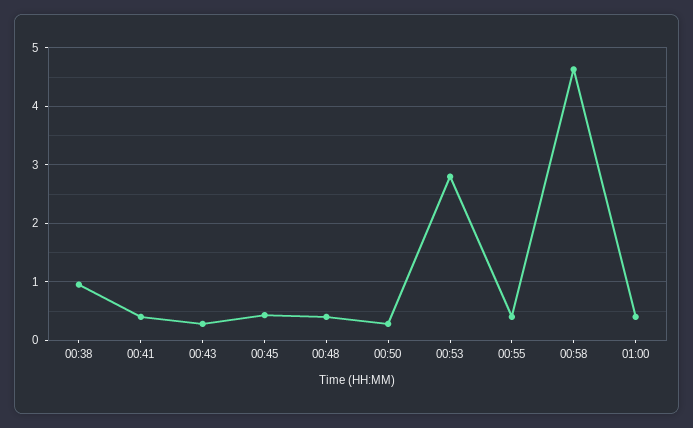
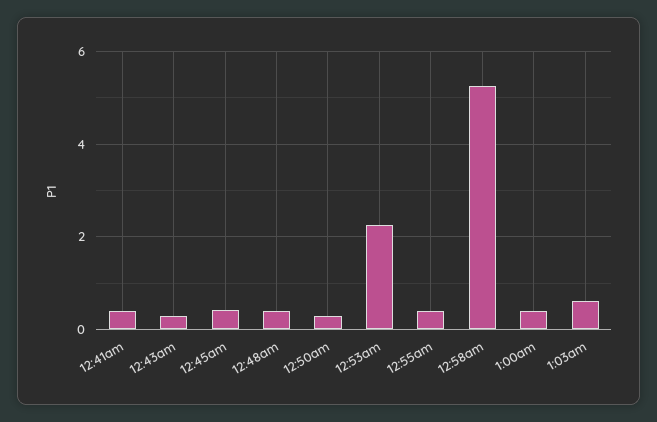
00:38: 1 -> none
00:53: 2.8 -> 2.2
00:58: 4.6 -> 5.2
1:03am: none -> 0.6

